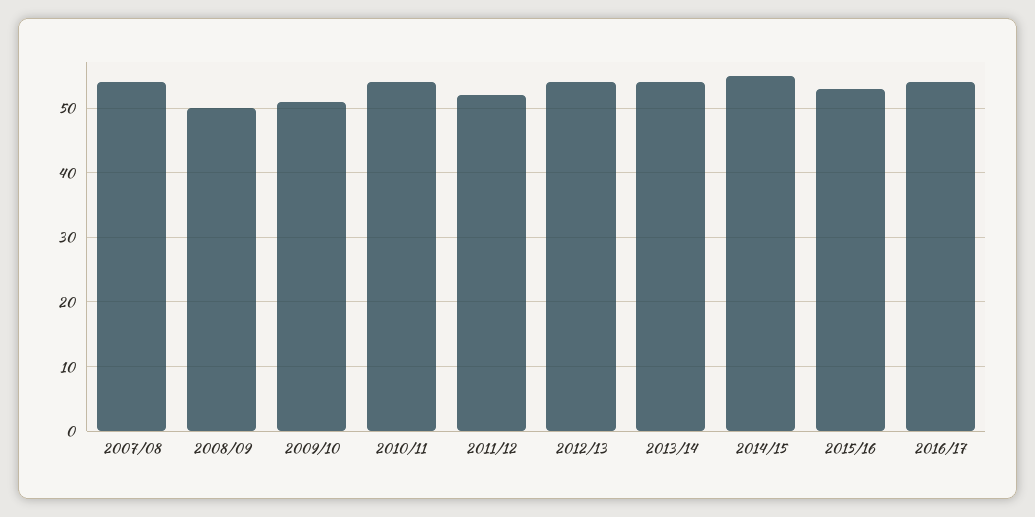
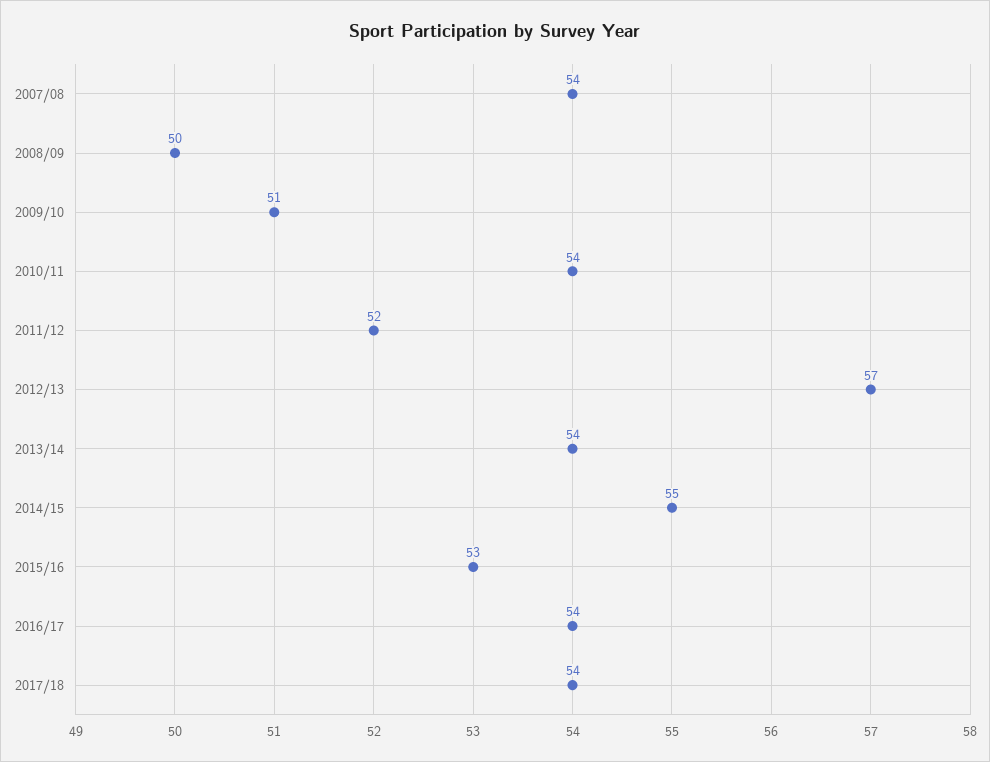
2012/13: 54 -> 57
2017/18: none -> 54

